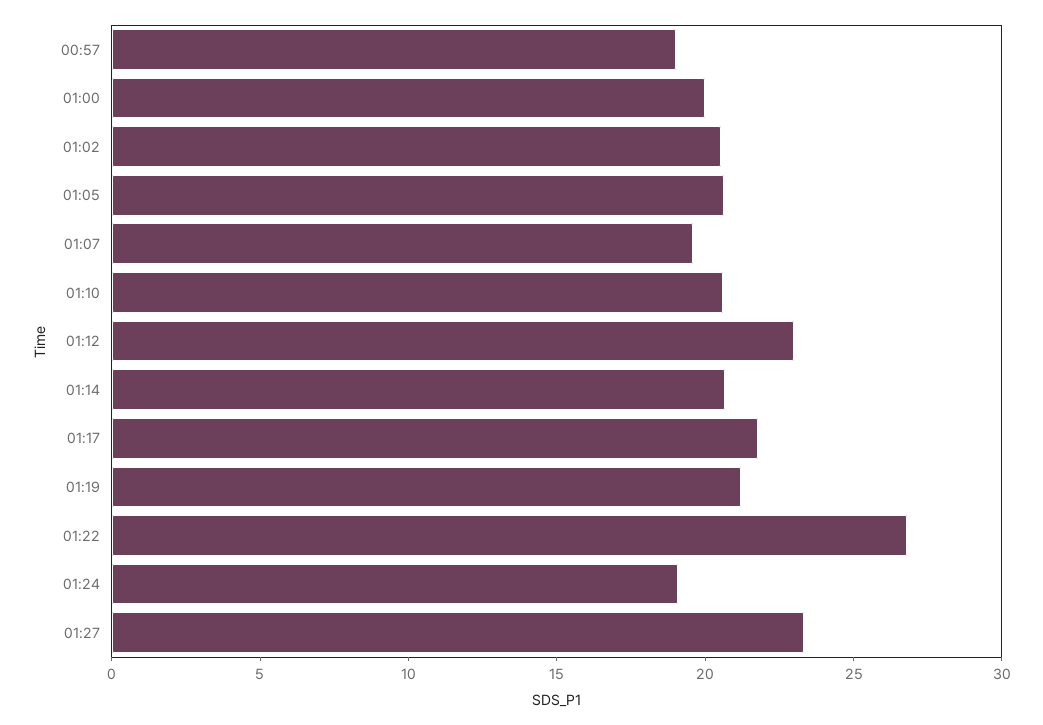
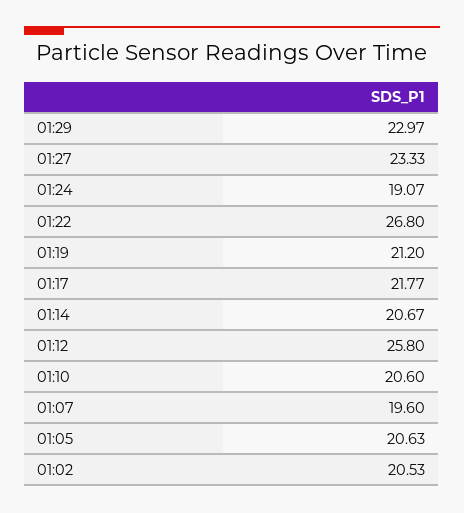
00:57: 19 -> none
01:00: 20 -> none
01:12: 23 -> 25.8
01:29: none -> 22.97

